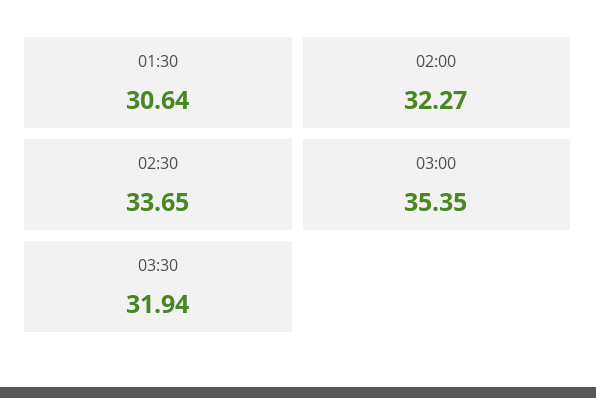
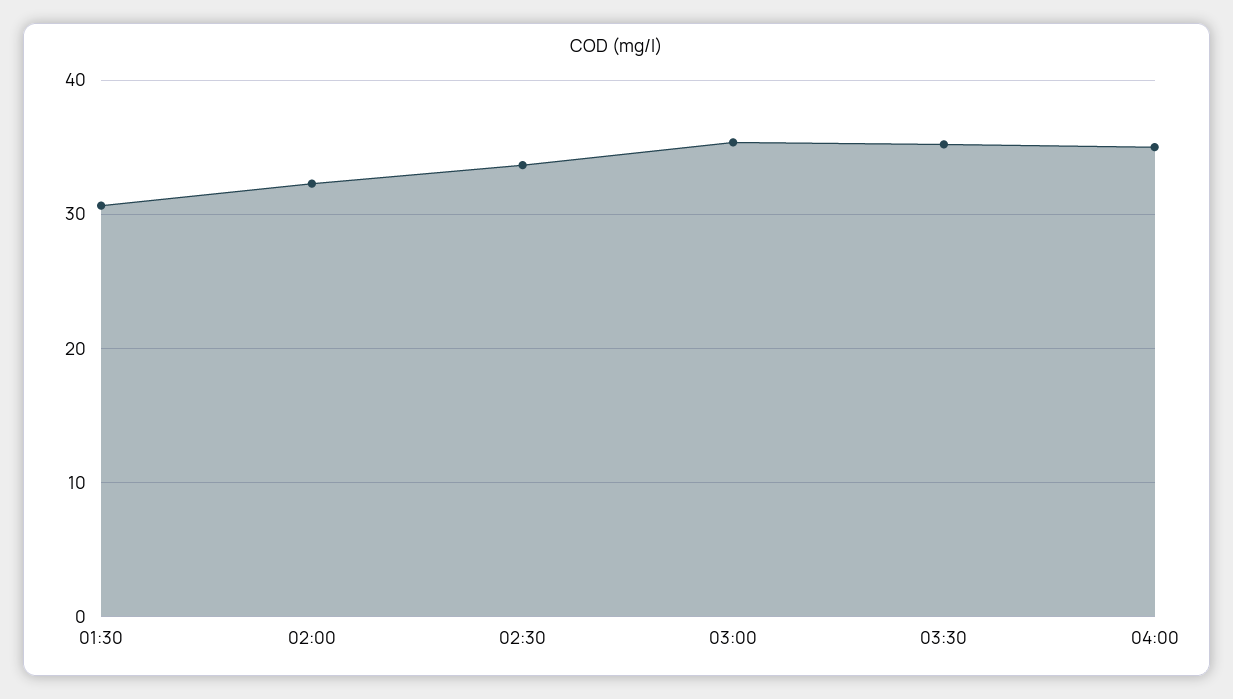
03:30: 31.94 -> 35
04:00: none -> 35

